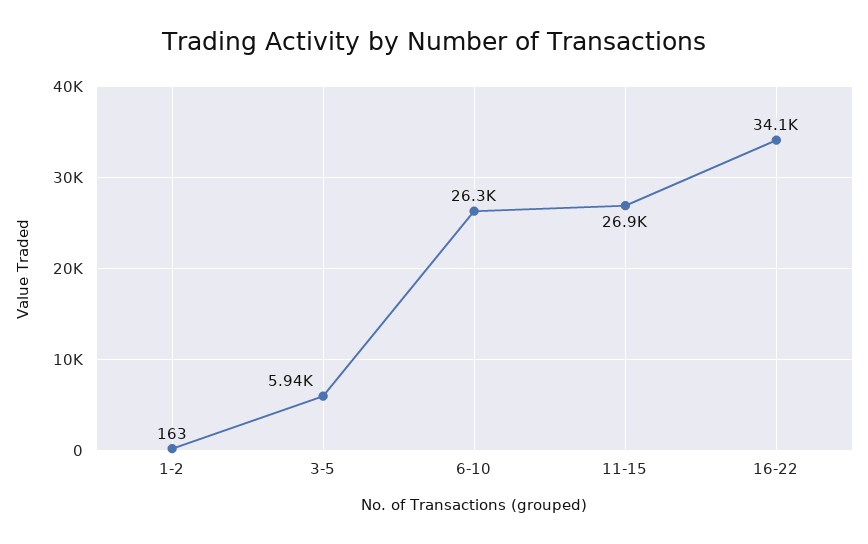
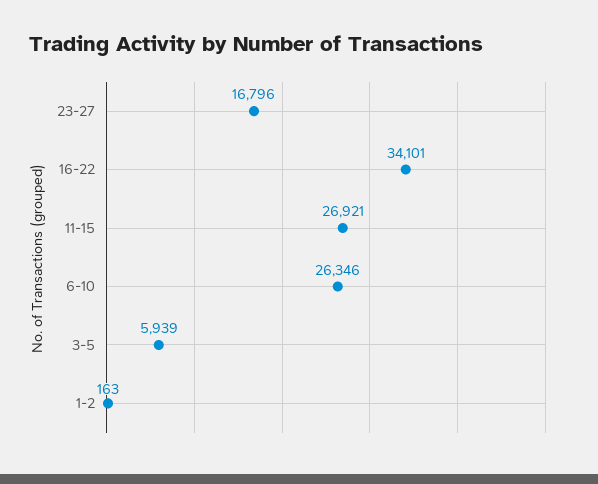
23-27: none -> 16796

